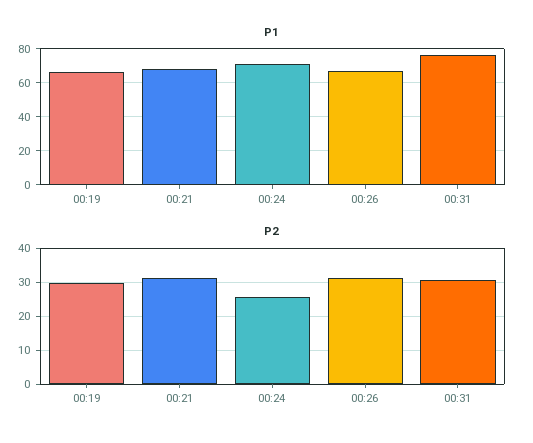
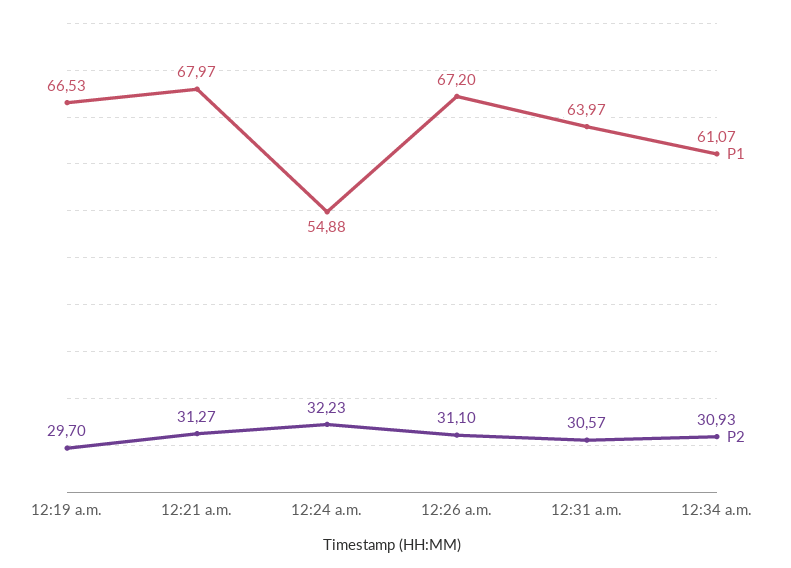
P1, 00:24: 70 -> 54.88
P1, 00:31: 75 -> 63.97
P2, 00:24: 26 -> 32.23
P1, 12:34 a.m.: none -> 61.07
P2, 12:34 a.m.: none -> 30.93

